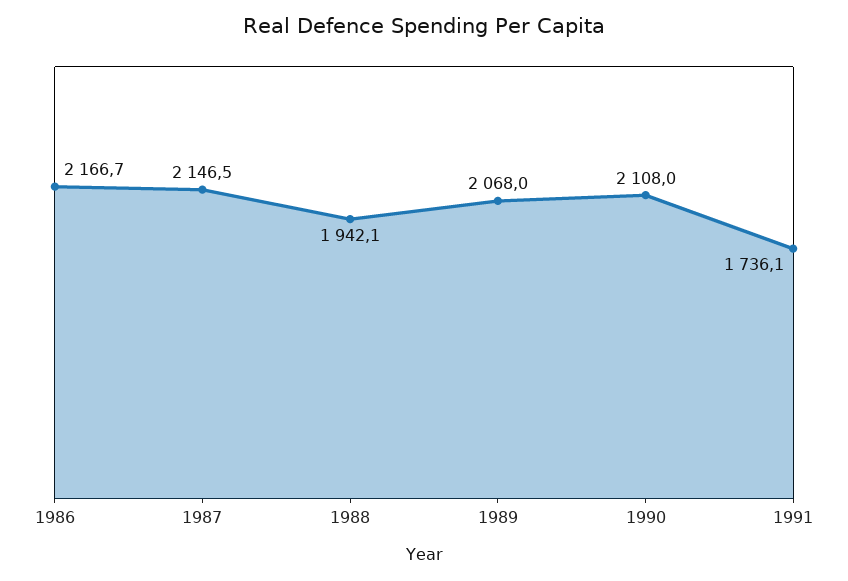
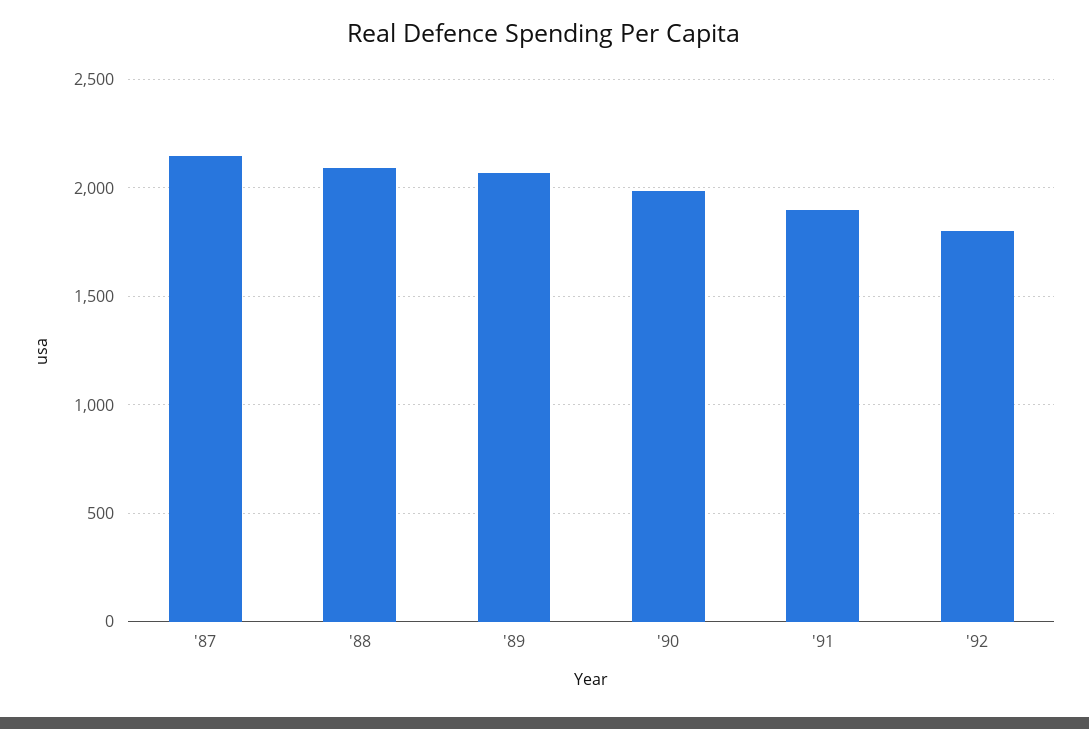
1986: 2166.7 -> none
1988: 1942.1 -> 2100
1990: 2108 -> 2000
1991: 1736.1 -> 1900
'92: none -> 1800

